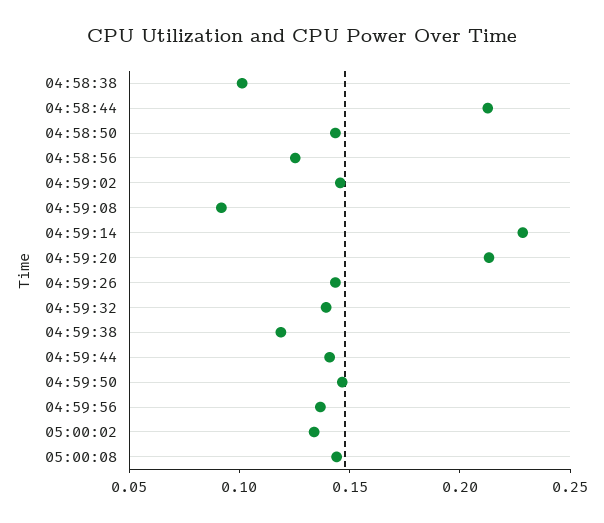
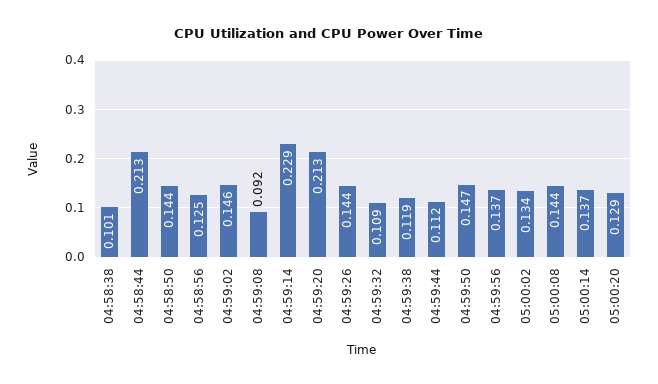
04:59:32: 0.14 -> 0.109
04:59:44: 0.14 -> 0.112
05:00:14: none -> 0.137
05:00:20: none -> 0.129

